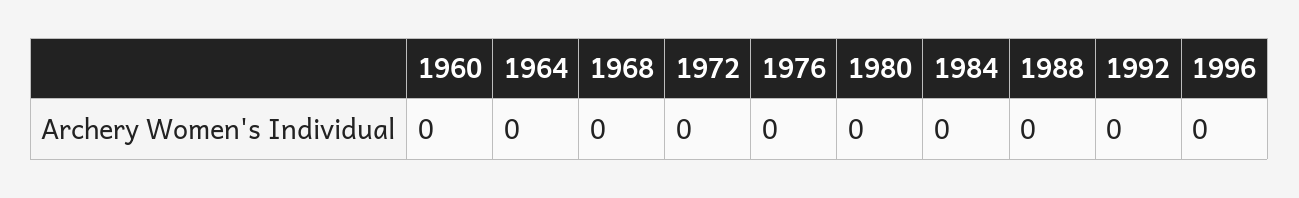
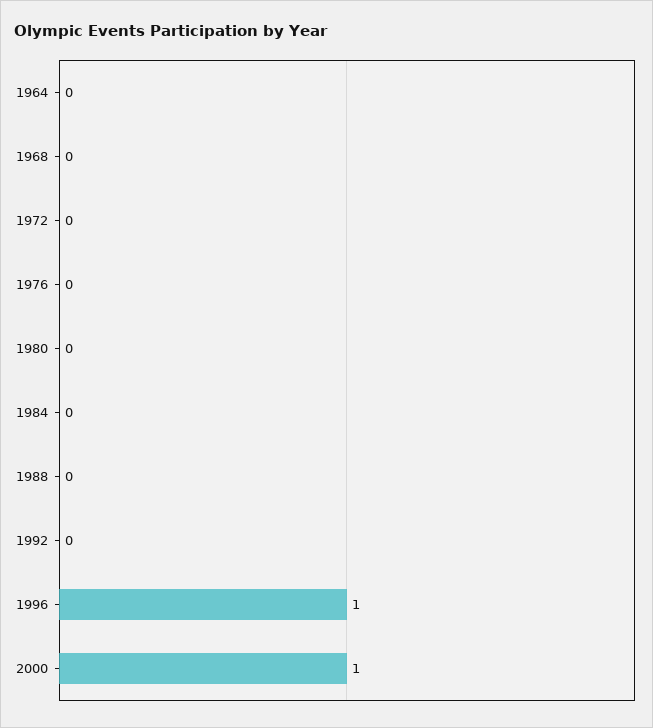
1960: 0 -> none
1996: 0 -> 1
2000: none -> 1

